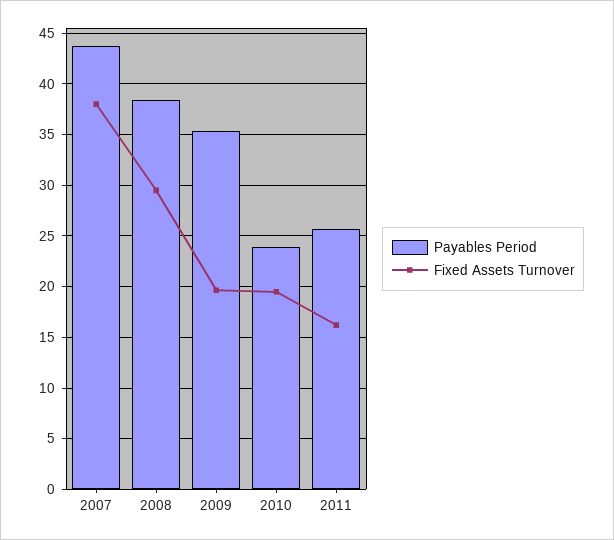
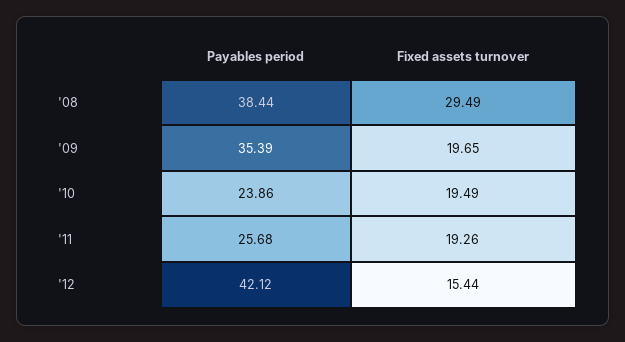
Payables Period, 2007: 44 -> none
Fixed Assets Turnover, 2007: 38 -> none
Fixed Assets Turnover, 2011: 16 -> 19.26
Payables Period, '12: none -> 42.12
Fixed Assets Turnover, '12: none -> 15.44

